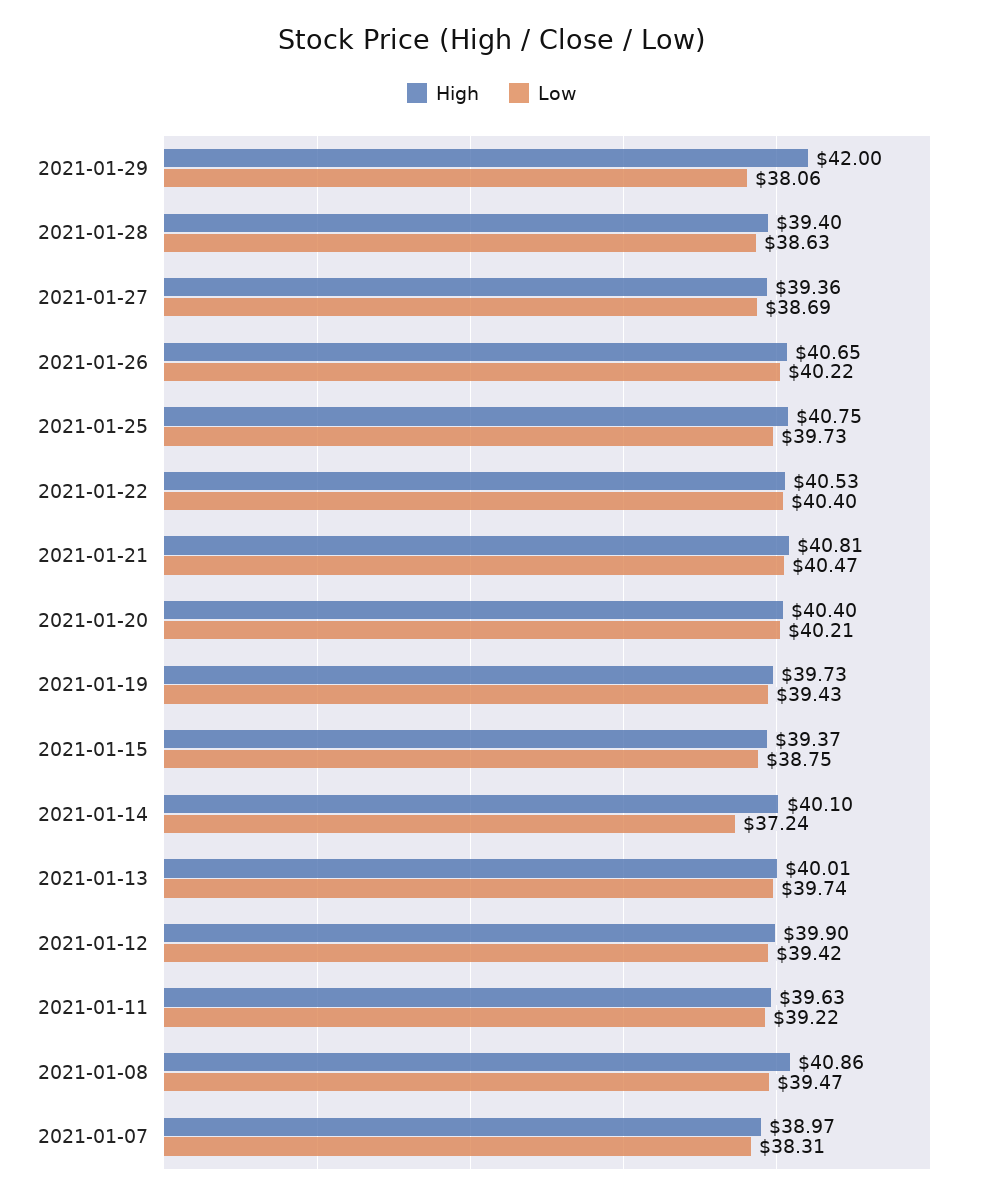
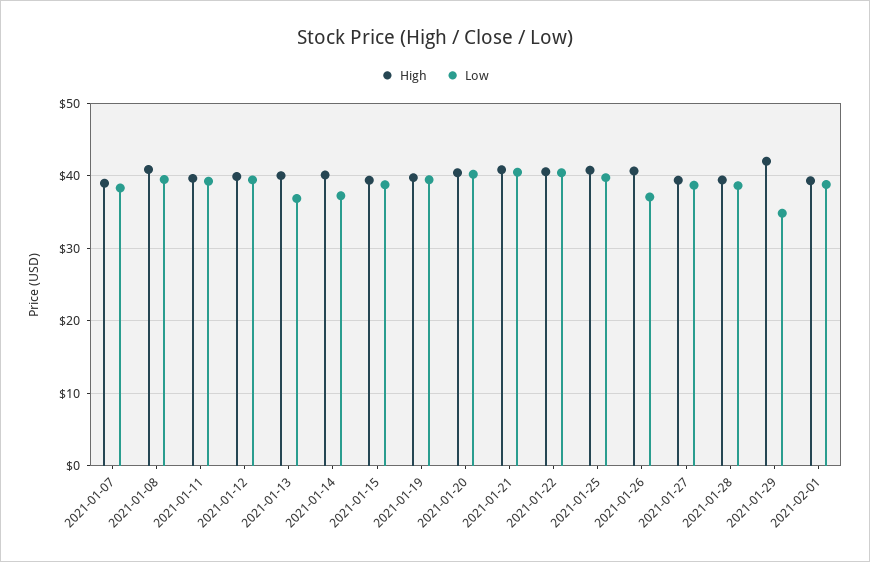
Low, 2021-01-29: 38.06 -> 35
Low, 2021-01-26: 40.22 -> 37
Low, 2021-01-13: 39.74 -> 37
High, 2021-02-01: none -> 39
Low, 2021-02-01: none -> 39

